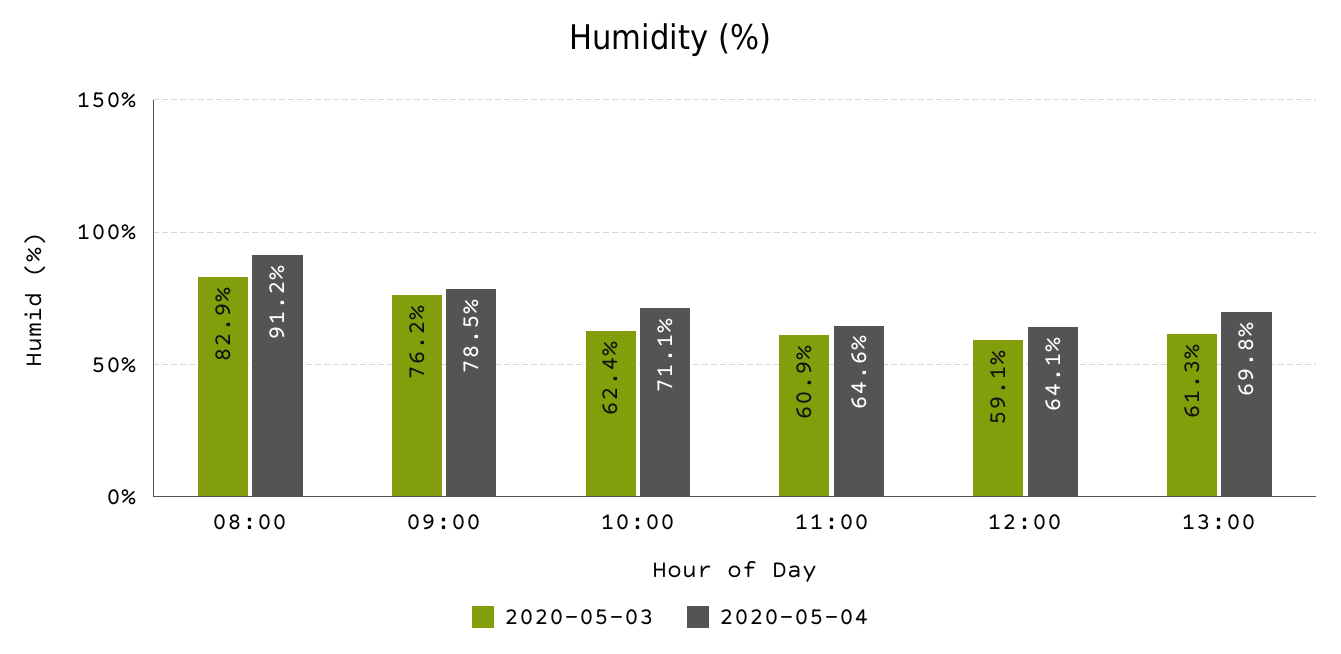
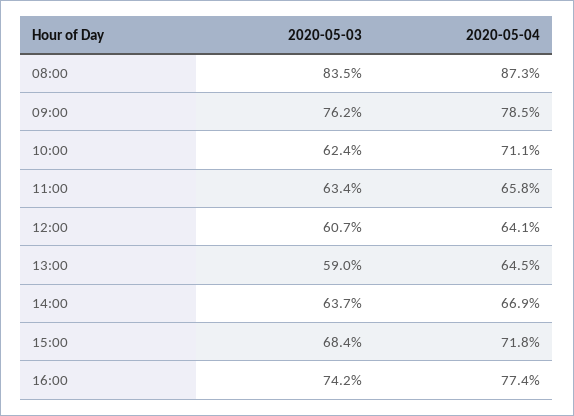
2020-05-03, 08:00: 82.9 -> 83.5
2020-05-04, 08:00: 91.2 -> 87.3
2020-05-03, 11:00: 60.9 -> 63.4
2020-05-04, 11:00: 64.6 -> 65.8
2020-05-03, 12:00: 59.1 -> 60.7
2020-05-03, 13:00: 61.3 -> 59
2020-05-04, 13:00: 69.8 -> 64.5
2020-05-03, 14:00: none -> 63.7
2020-05-04, 14:00: none -> 66.9
2020-05-03, 15:00: none -> 68.4
2020-05-04, 15:00: none -> 71.8
2020-05-03, 16:00: none -> 74.2
2020-05-04, 16:00: none -> 77.4

